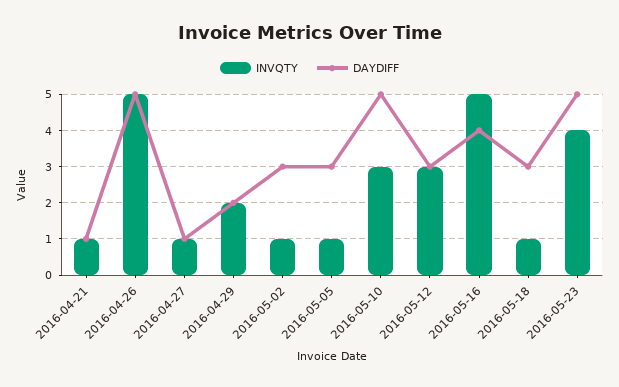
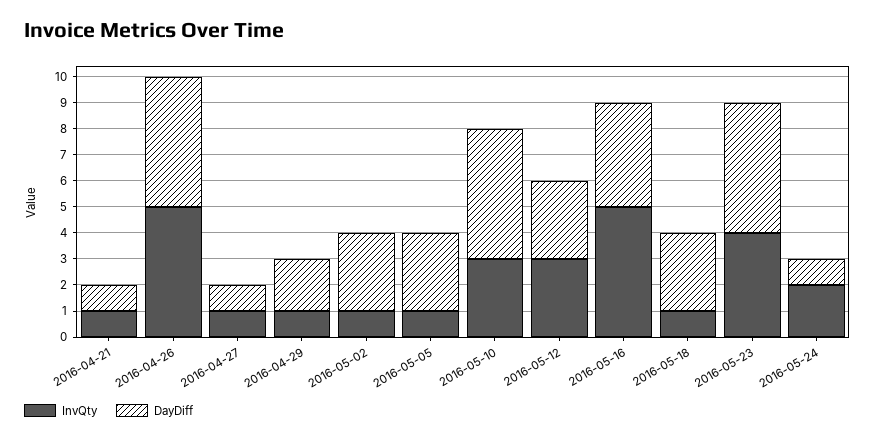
INVQTY, 2016-04-29: 2 -> 1
INVQTY, 2016-05-24: none -> 2
DAYDIFF, 2016-05-24: none -> 1

